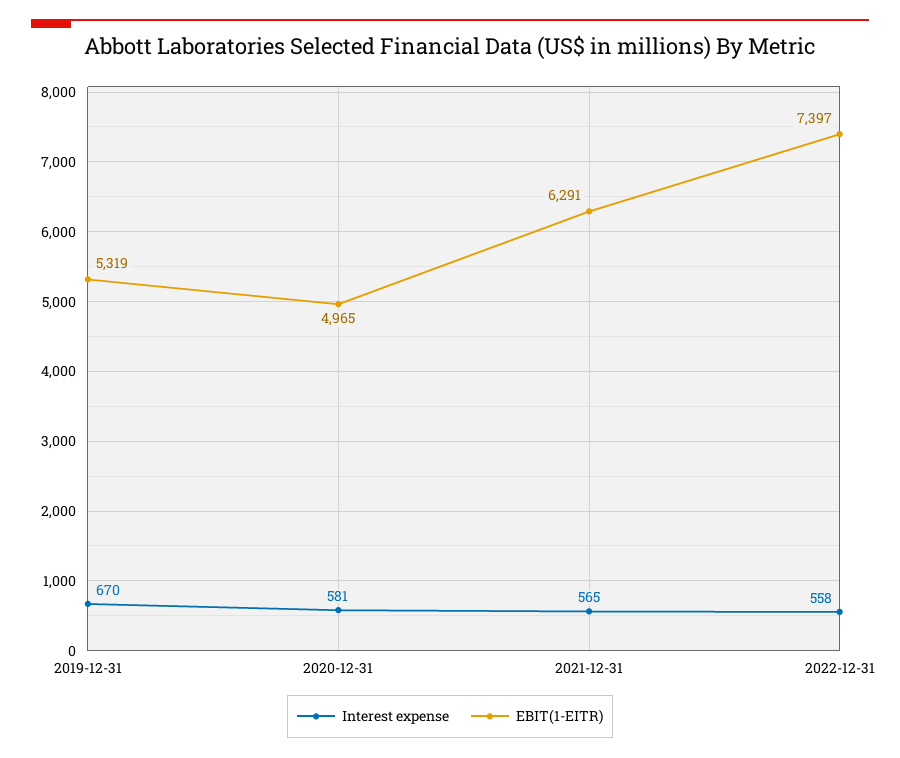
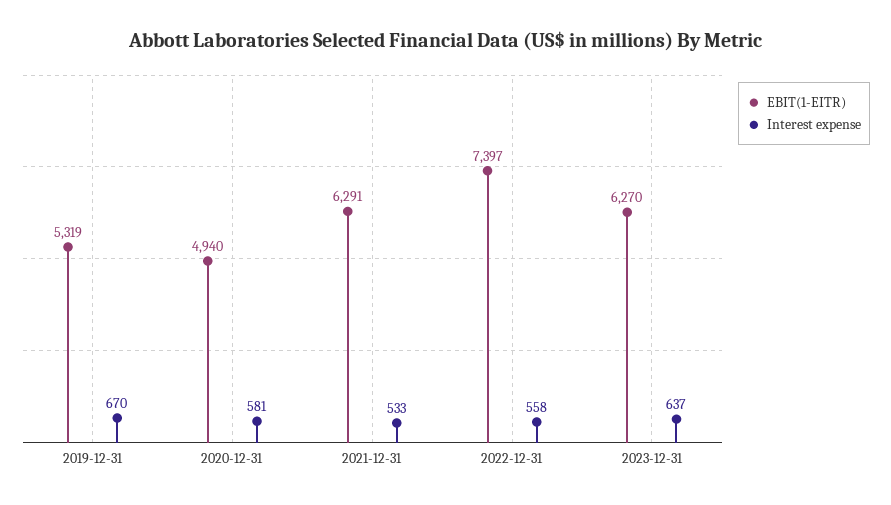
EBIT(1-EITR), 2020-12-31: 4965 -> 4940
Interest expense, 2021-12-31: 565 -> 533
EBIT(1-EITR), 2023-12-31: none -> 6270
Interest expense, 2023-12-31: none -> 637

